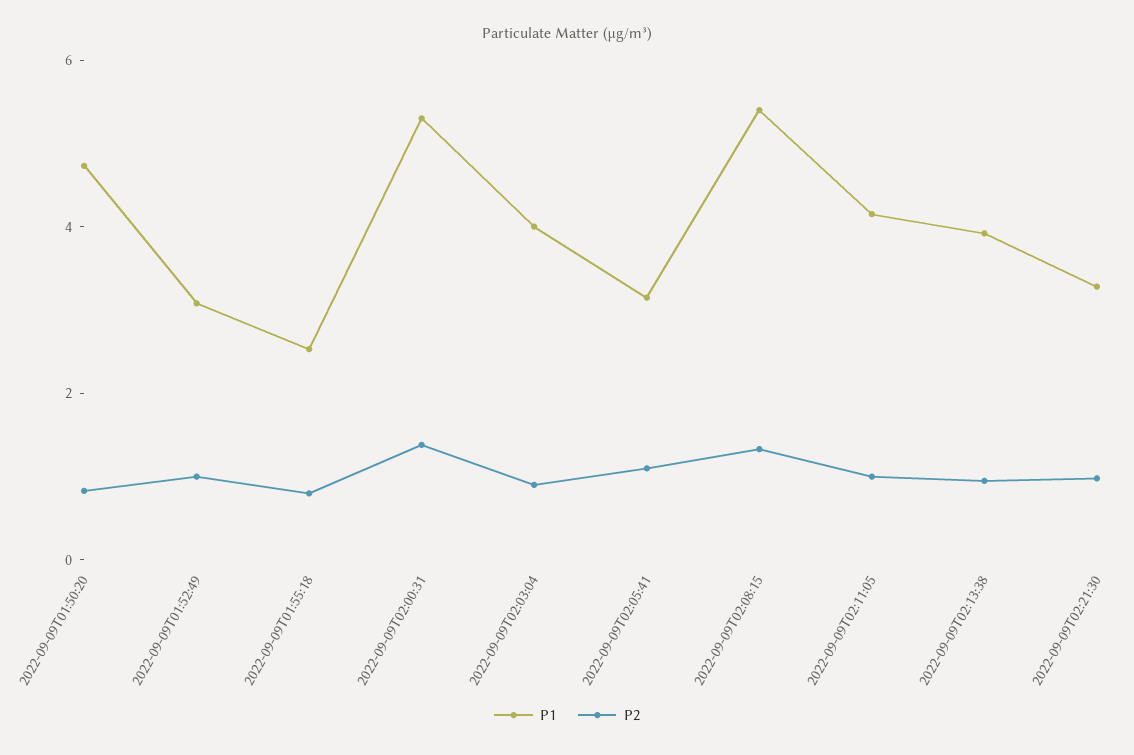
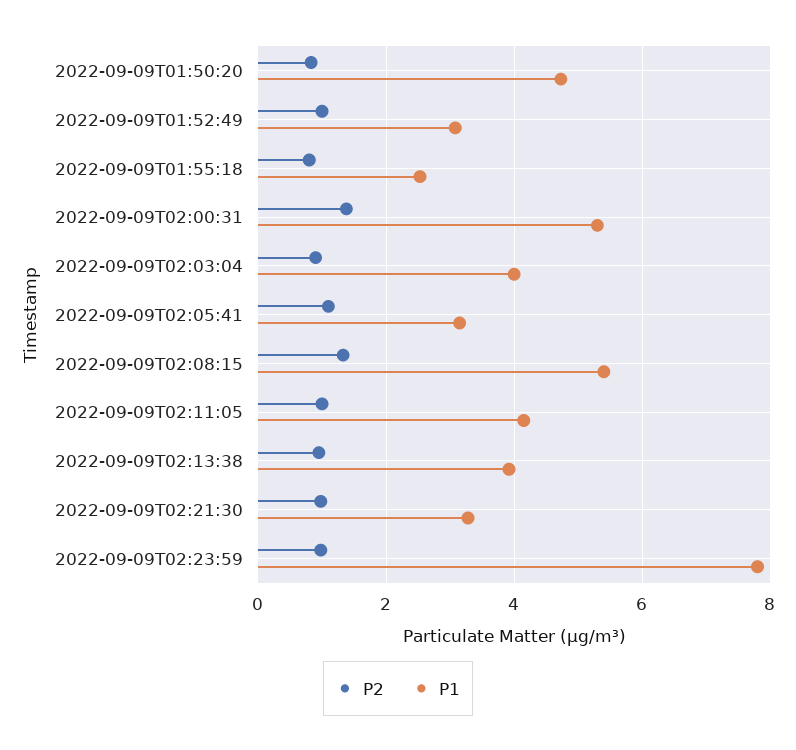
P2, 2022-09-09T02:23:59: none -> 1
P1, 2022-09-09T02:23:59: none -> 7.8

